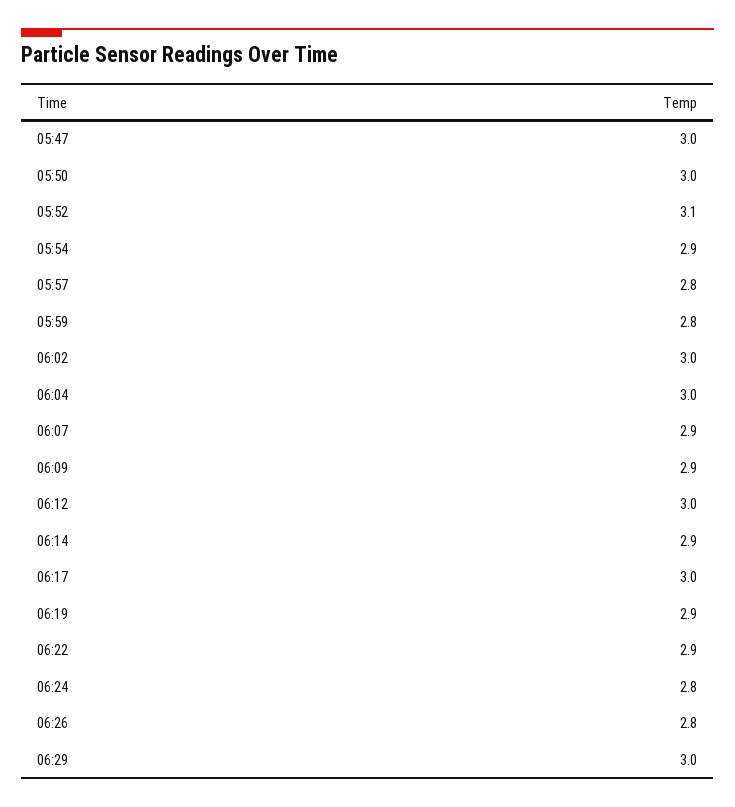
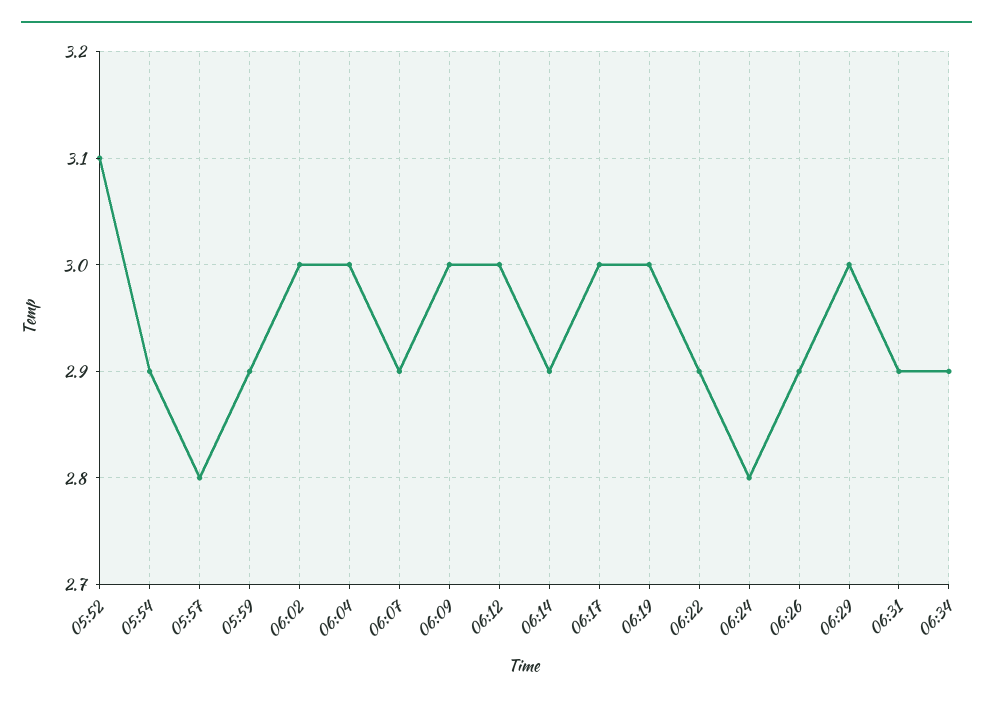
05:47: 3 -> none
05:50: 3 -> none
05:59: 2.8 -> 2.9
06:09: 2.9 -> 3
06:19: 2.9 -> 3
06:26: 2.8 -> 2.9
06:31: none -> 2.9
06:34: none -> 2.9

